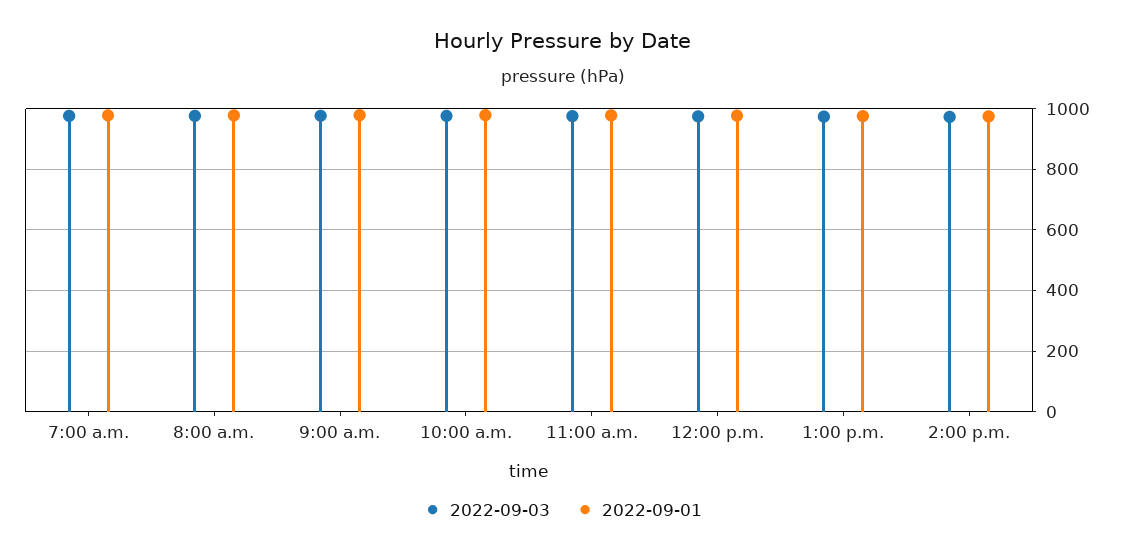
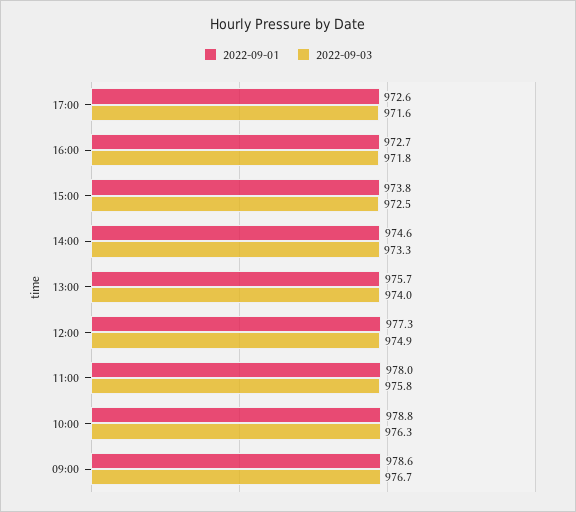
2022-09-03, 7:00 a.m.: 980 -> none
2022-09-01, 7:00 a.m.: 980 -> none
2022-09-03, 8:00 a.m.: 980 -> none
2022-09-01, 8:00 a.m.: 980 -> none
2022-09-01, 17:00: none -> 972.6
2022-09-03, 17:00: none -> 971.6
2022-09-01, 16:00: none -> 972.7
2022-09-03, 16:00: none -> 971.8
2022-09-01, 15:00: none -> 973.8
2022-09-03, 15:00: none -> 972.5

